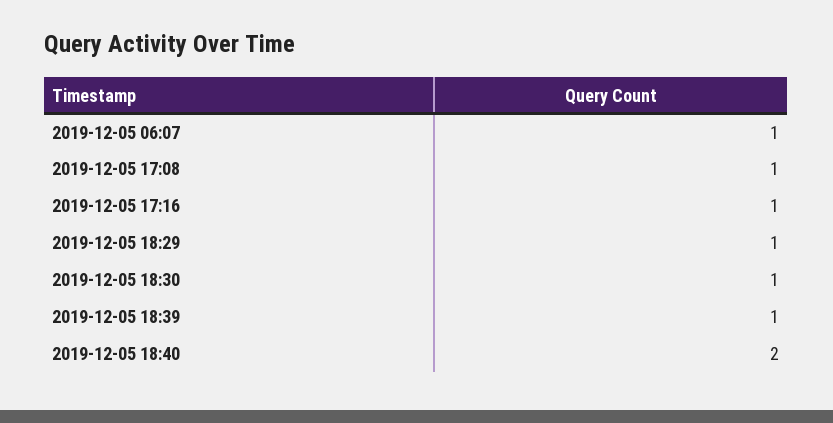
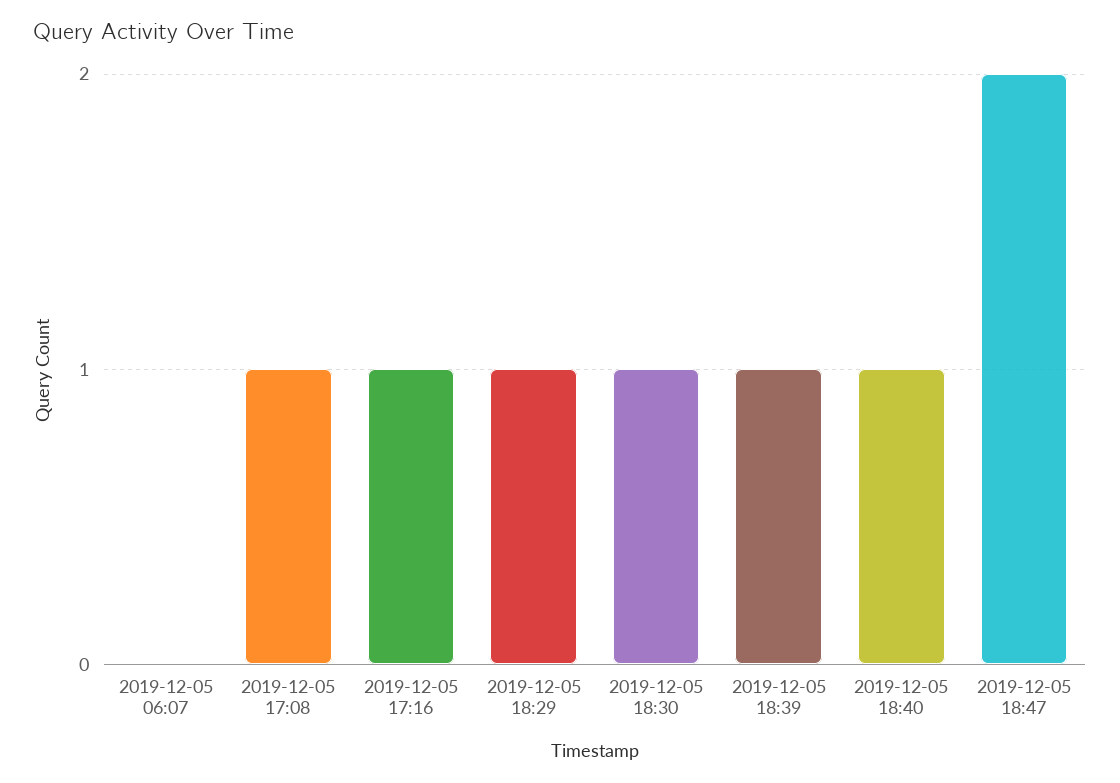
2019-12-05 06:07: 1 -> 0
2019-12-05 18:40: 2 -> 1
2019-12-05 18:47: none -> 2

